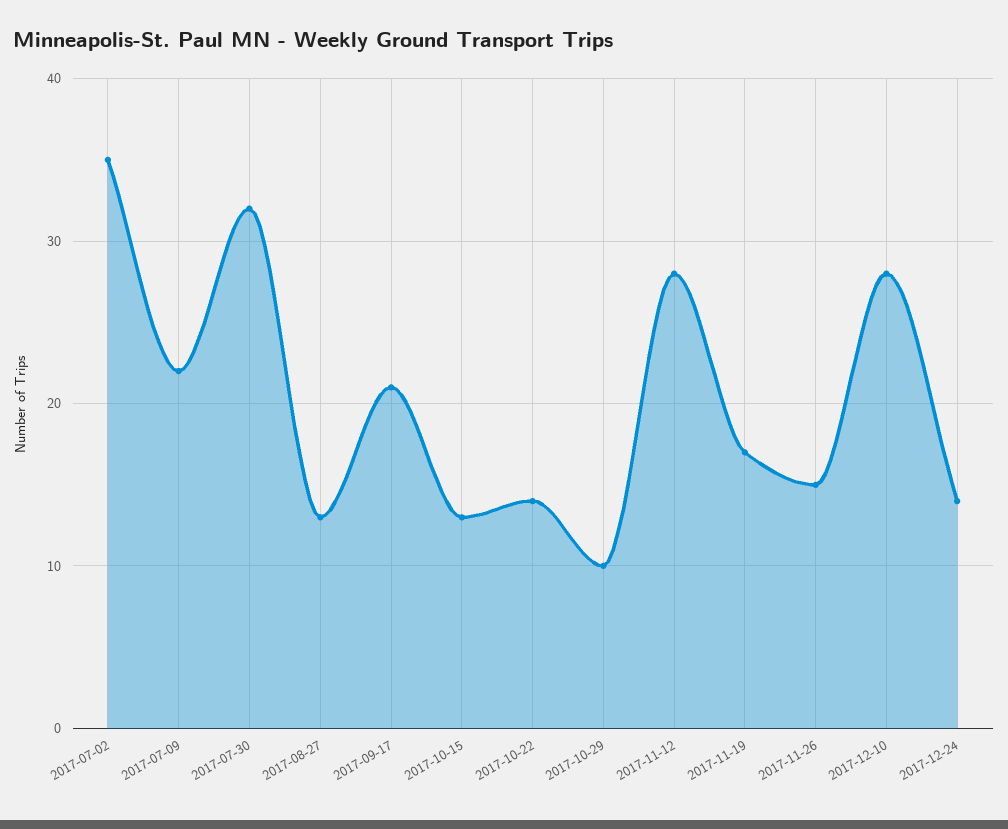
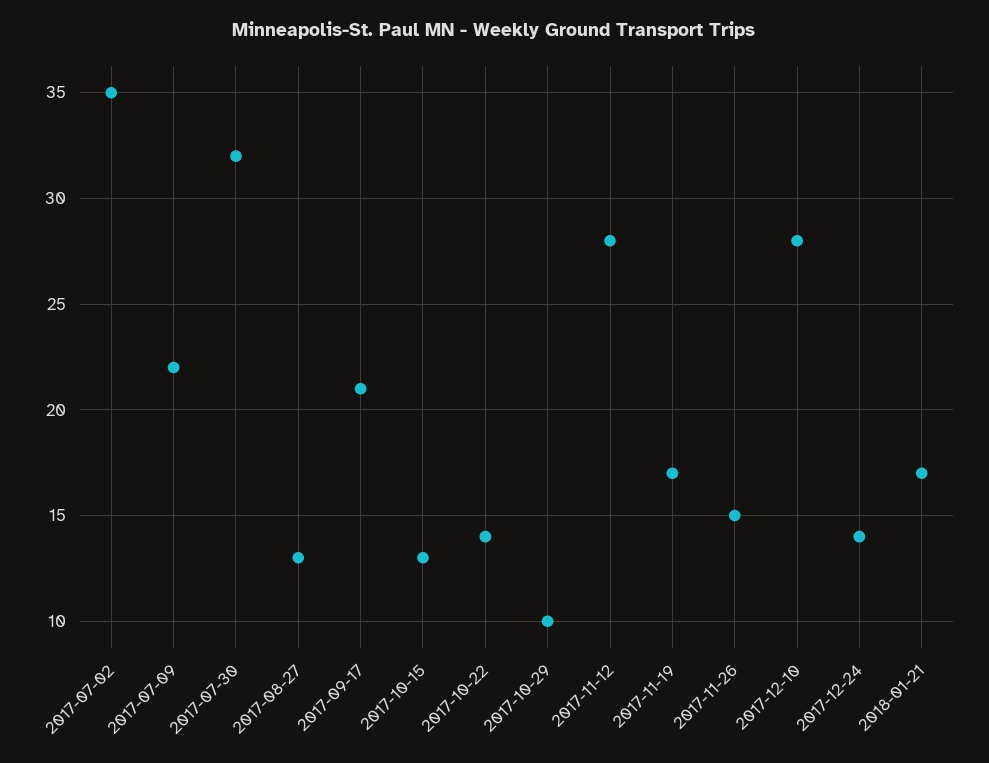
2018-01-21: none -> 17

